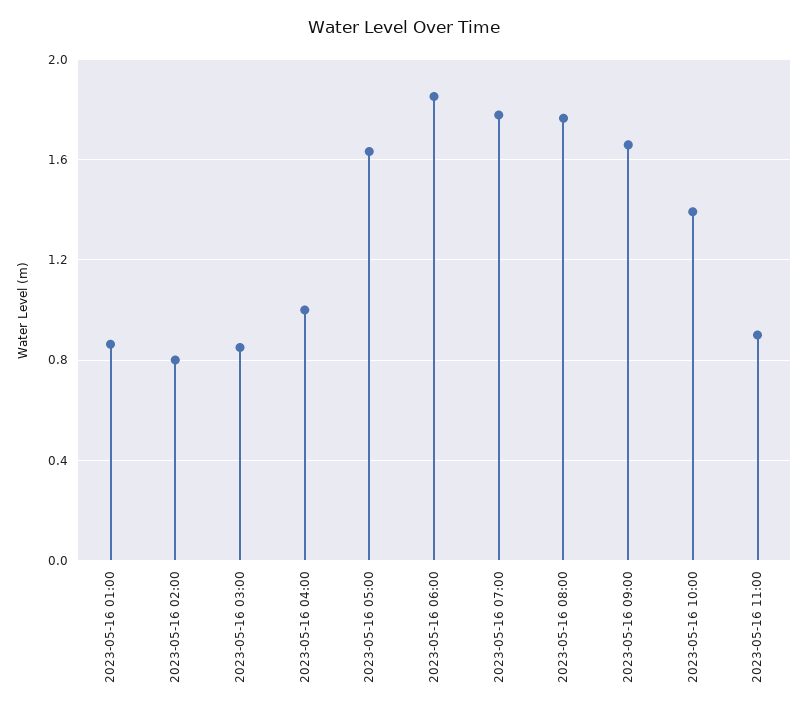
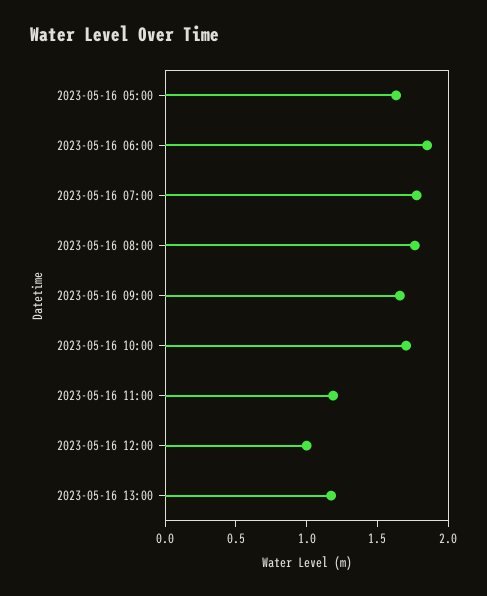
2023-05-16 01:00: 0.85 -> none
2023-05-16 02:00: 0.8 -> none
2023-05-16 03:00: 0.85 -> none
2023-05-16 04:00: 1 -> none
2023-05-16 10:00: 1.4 -> 1.7
2023-05-16 11:00: 0.9 -> 1.2
2023-05-16 12:00: none -> 1
2023-05-16 13:00: none -> 1.2

